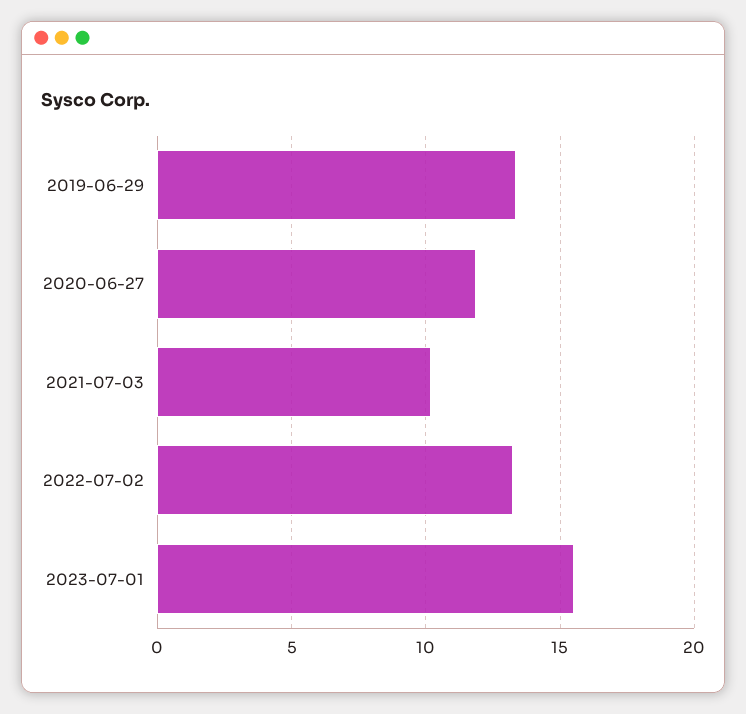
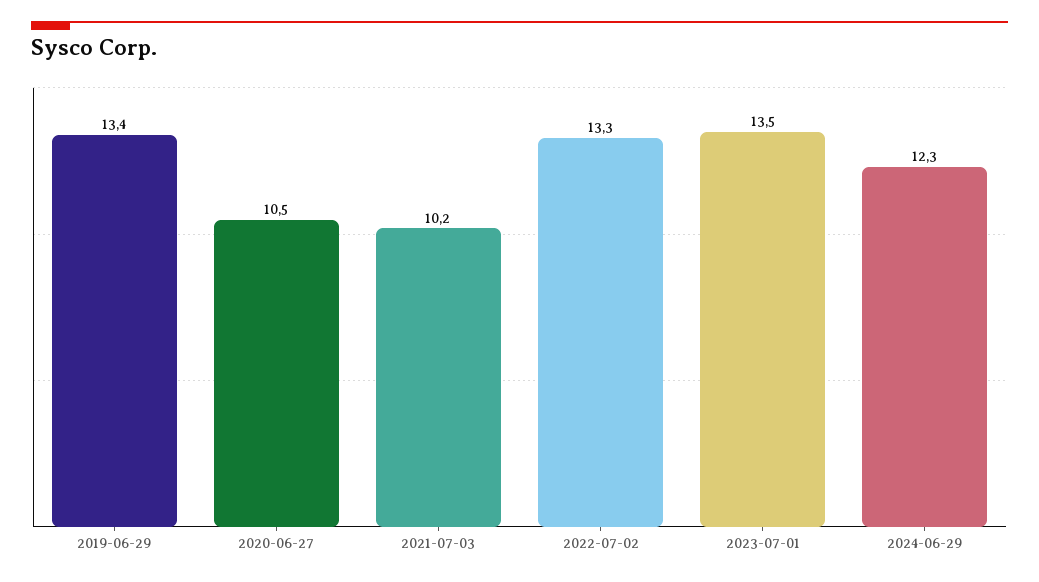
2020-06-27: 12 -> 10.5
2023-07-01: 15.5 -> 13.5
2024-06-29: none -> 12.3

